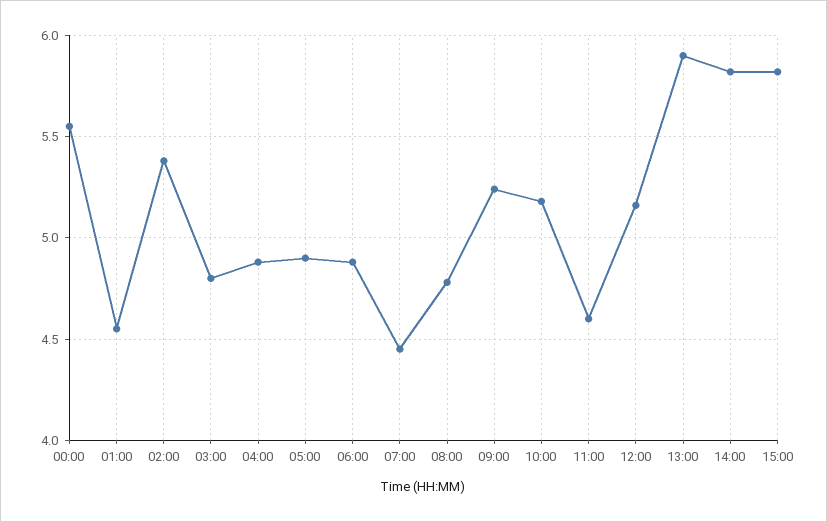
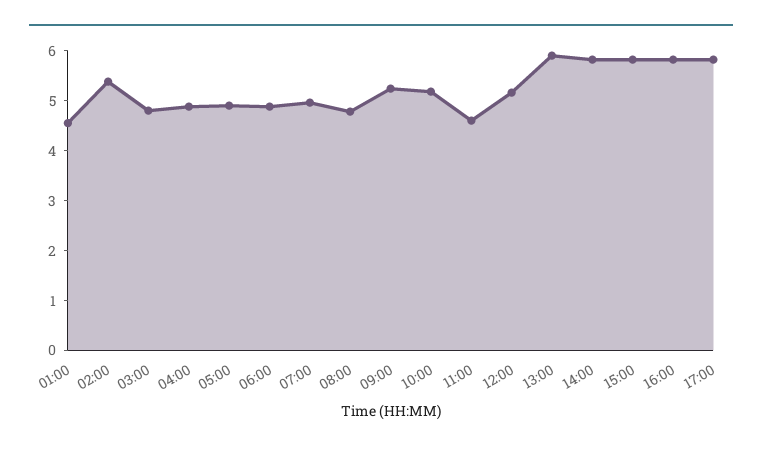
00:00: 5.55 -> none
07:00: 4.45 -> 5
16:00: none -> 5.8
17:00: none -> 5.8

